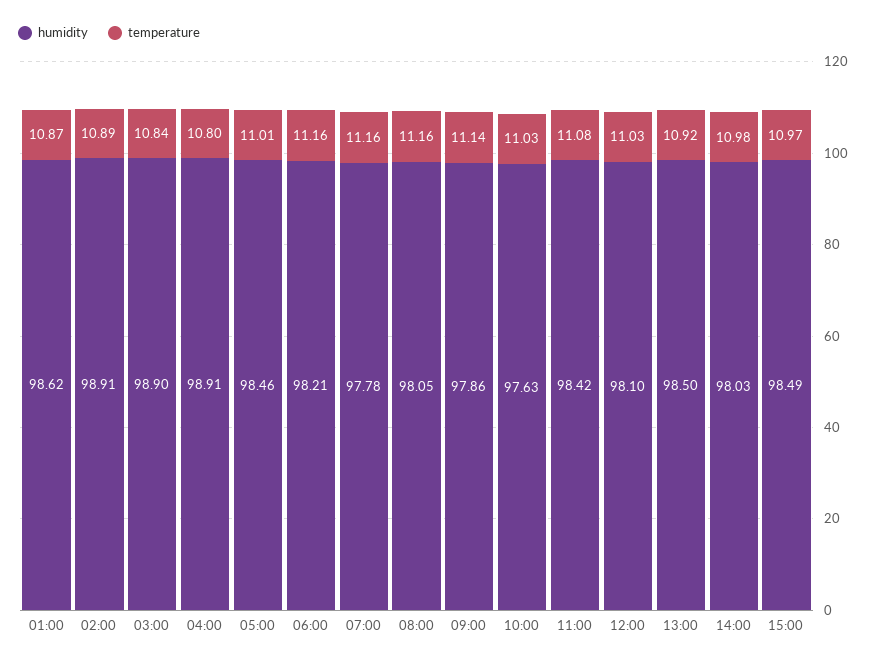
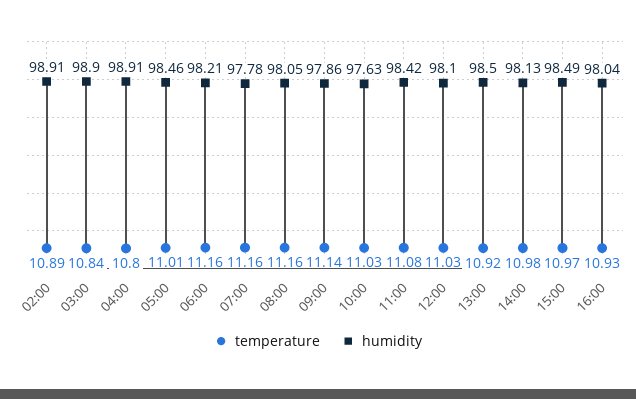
humidity, 01:00: 98.62 -> none
temperature, 01:00: 10.87 -> none
humidity, 14:00: 98.03 -> 98.13
temperature, 16:00: none -> 10.93
humidity, 16:00: none -> 98.04

